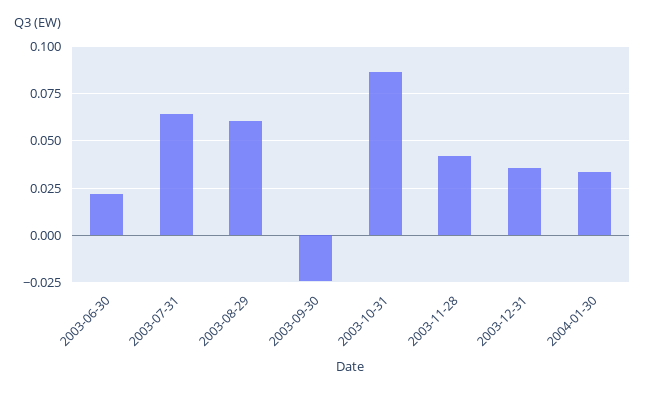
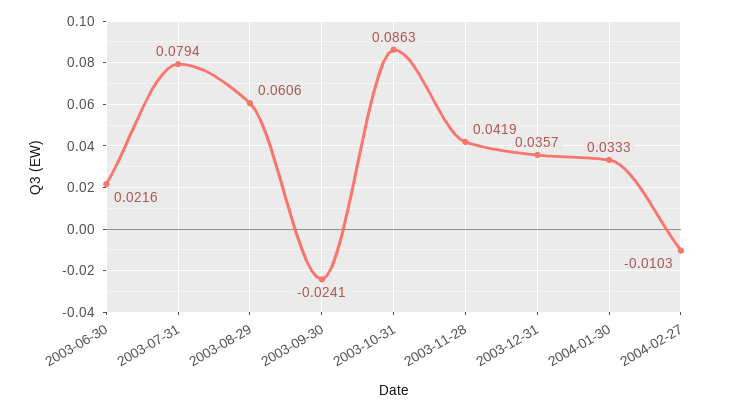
2003-07-31: 0.065 -> 0.0794
2004-02-27: none -> -0.0103

